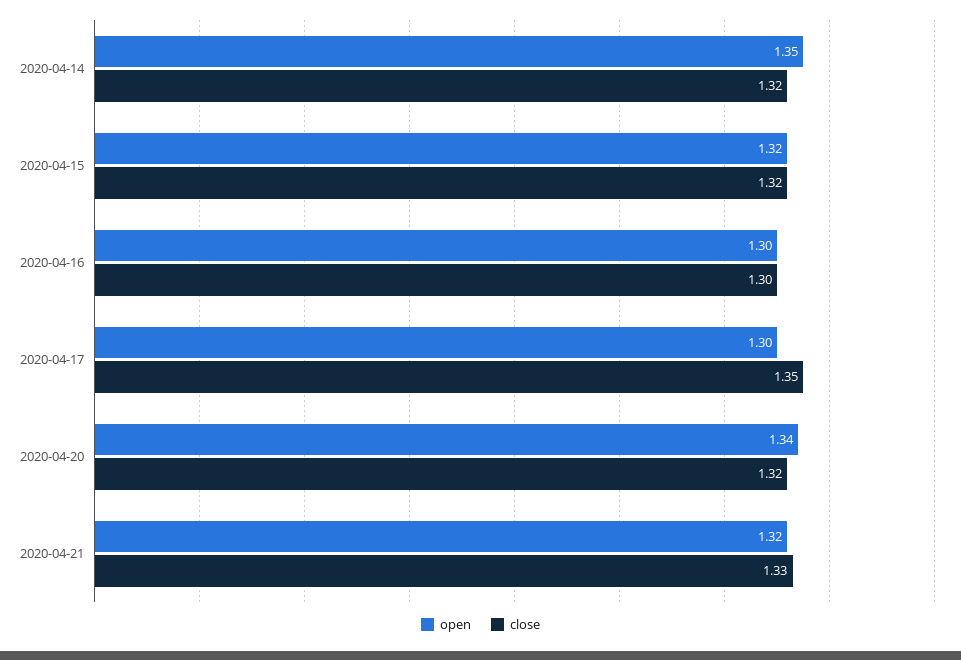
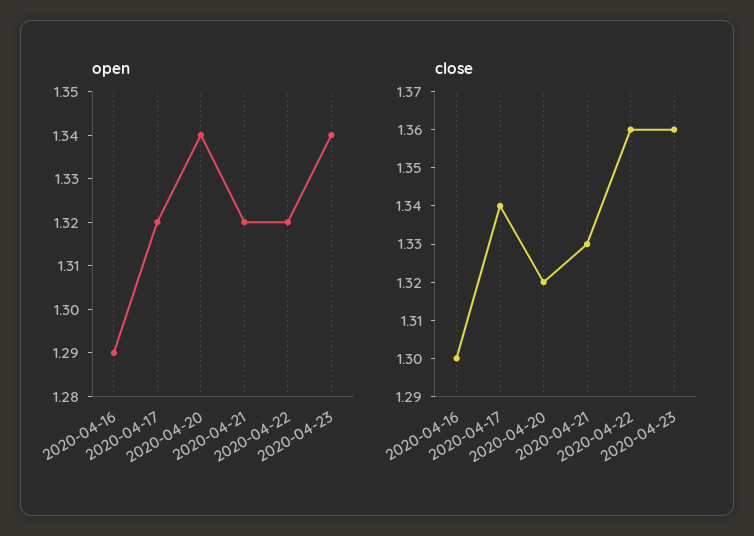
open, 2020-04-14: 1.35 -> none
close, 2020-04-14: 1.32 -> none
open, 2020-04-15: 1.32 -> none
close, 2020-04-15: 1.32 -> none
open, 2020-04-16: 1.3 -> 1.29
open, 2020-04-17: 1.3 -> 1.32
close, 2020-04-17: 1.35 -> 1.34
open, 2020-04-22: none -> 1.32
open, 2020-04-23: none -> 1.34
close, 2020-04-22: none -> 1.36
close, 2020-04-23: none -> 1.36

